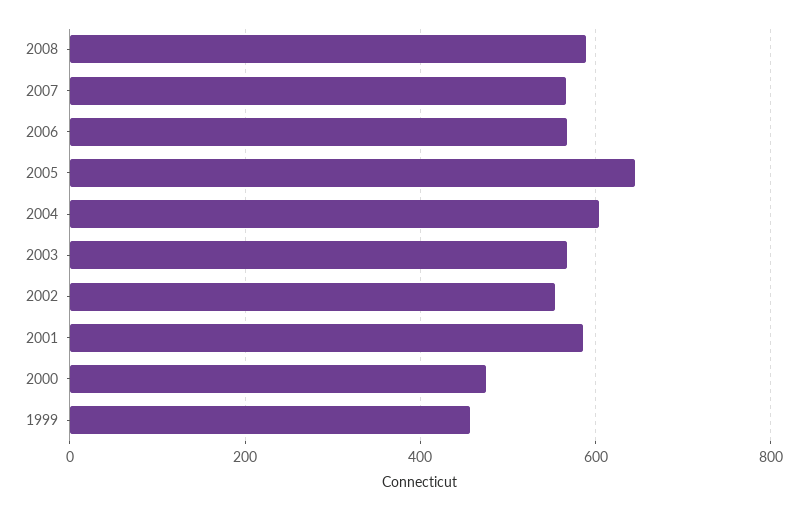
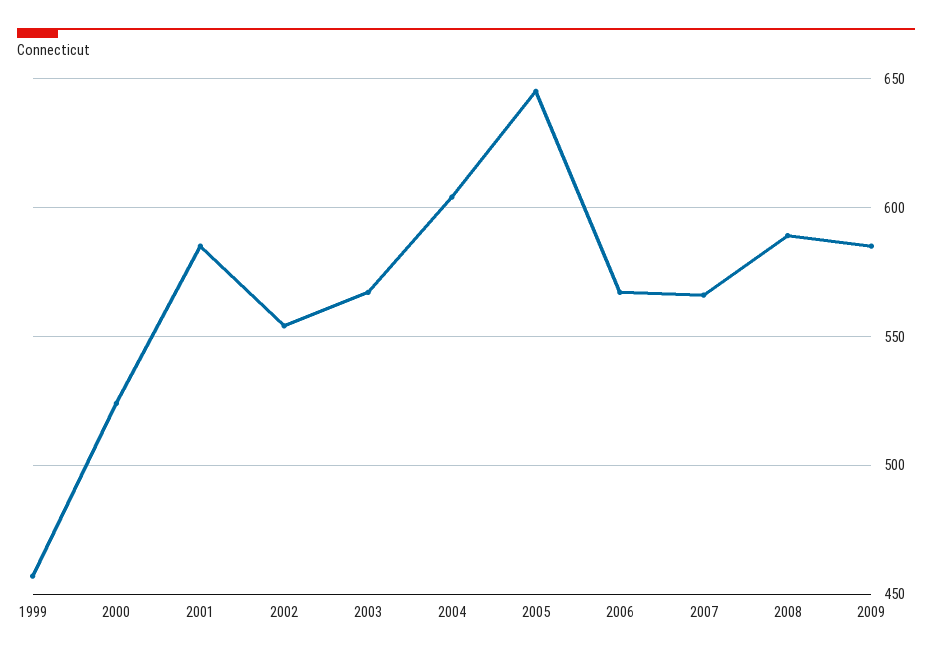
2000: 480 -> 525
2009: none -> 585

